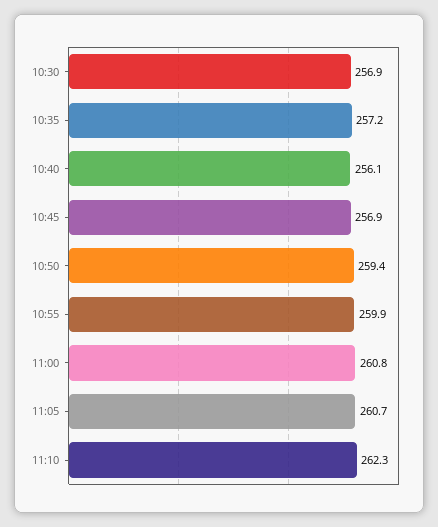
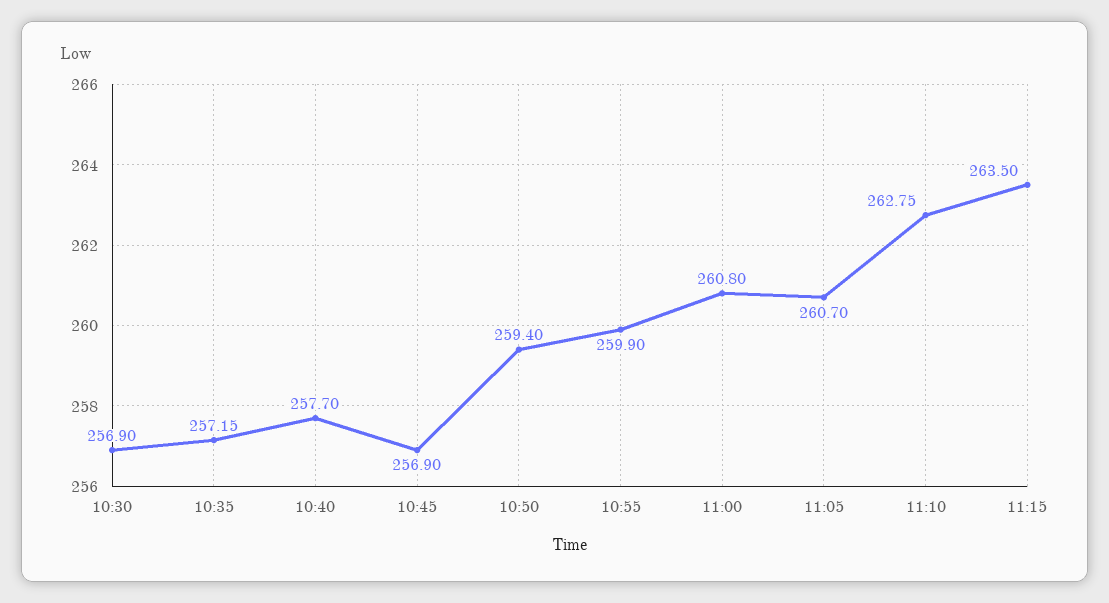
10:40: 256.1 -> 257.7
11:10: 262.3 -> 262.75
11:15: none -> 263.5

